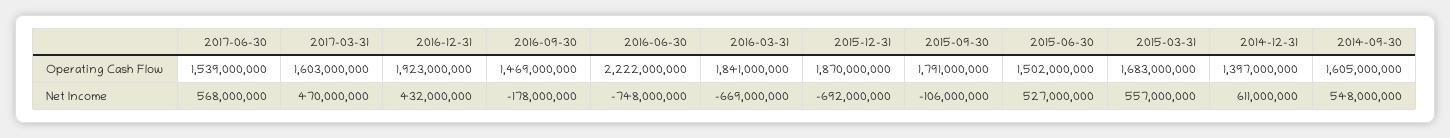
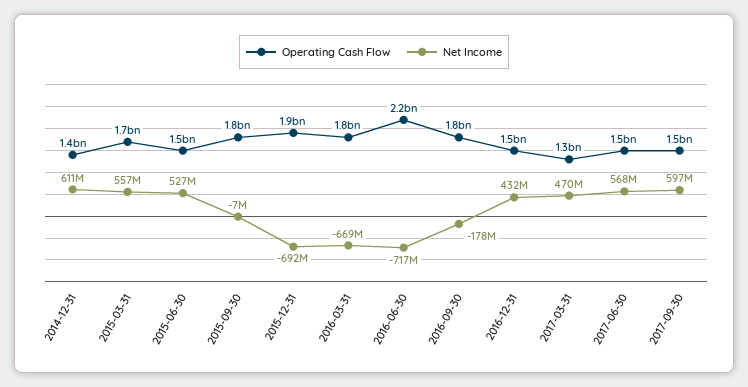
Operating Cash Flow, 2017-03-31: 1603000000 -> 1300000000
Operating Cash Flow, 2016-12-31: 1923000000 -> 1500000000
Operating Cash Flow, 2016-09-30: 1469000000 -> 1800000000
Operating Cash Flow, 2014-09-30: 1605000000 -> none
Net Income, 2016-06-30: -748000000 -> -717000000
Net Income, 2015-09-30: -106000000 -> -7000000
Net Income, 2014-09-30: 548000000 -> none
Operating Cash Flow, 2017-09-30: none -> 1500000000
Net Income, 2017-09-30: none -> 597000000

